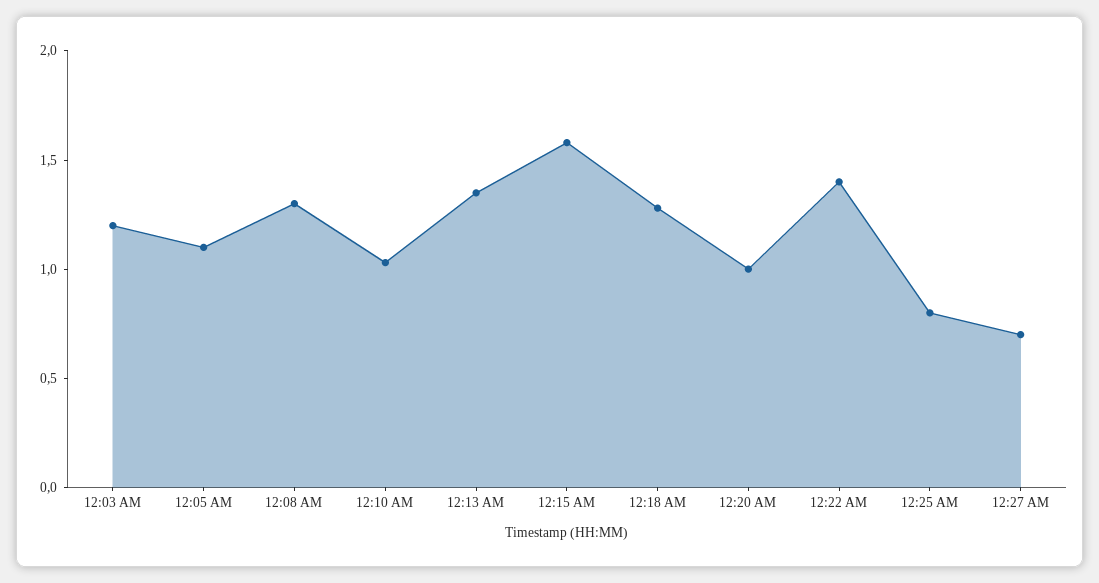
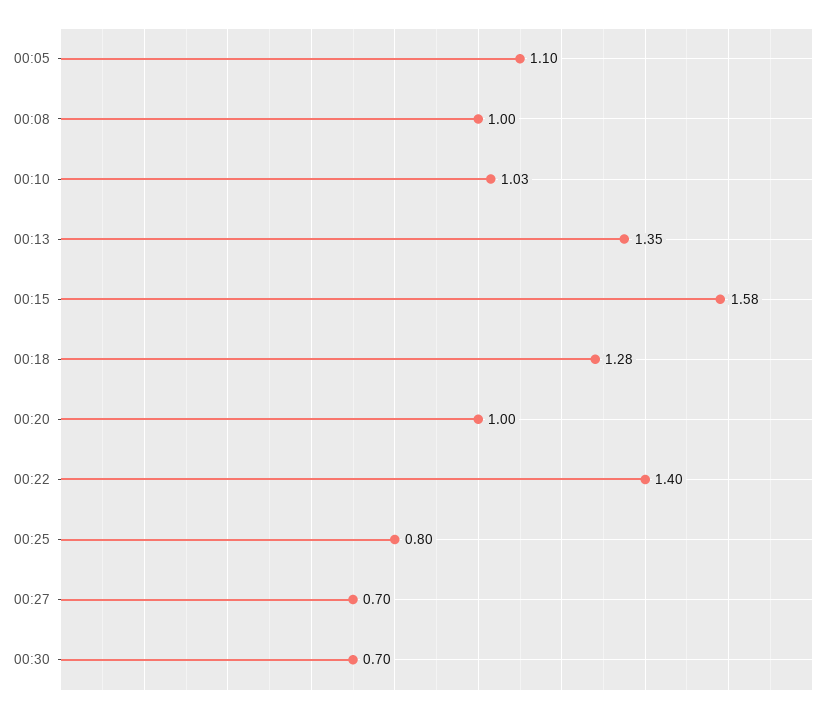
12:03 AM: 1.2 -> none
12:08 AM: 1.3 -> 1
00:30: none -> 0.7

